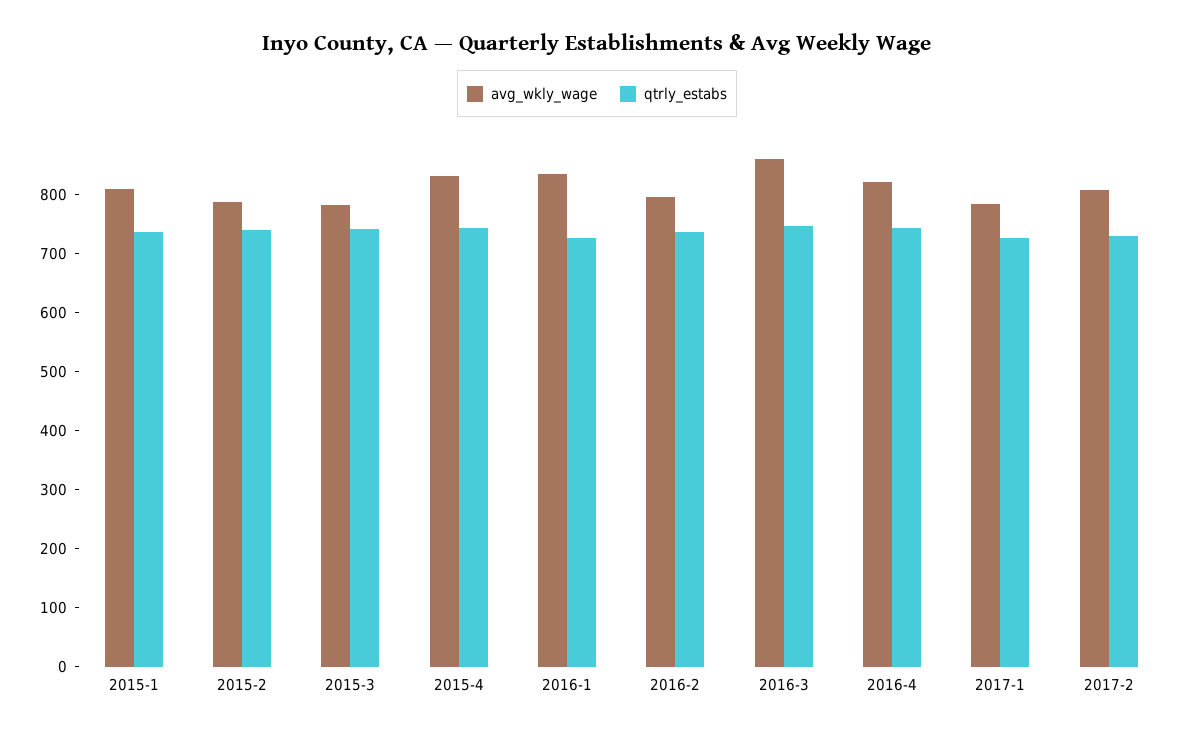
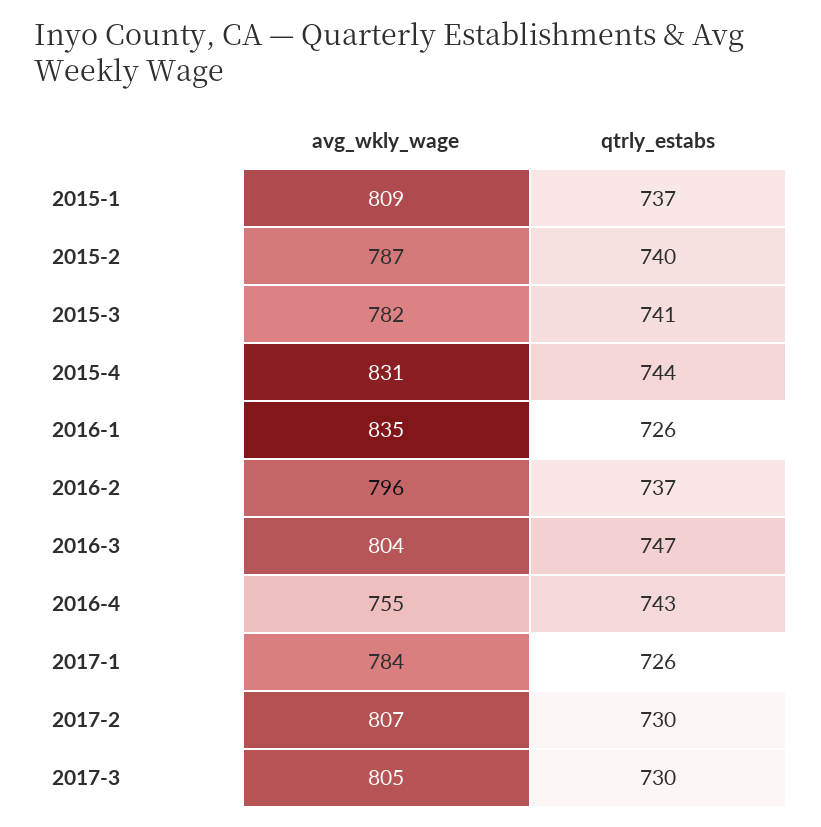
avg_wkly_wage, 2016-3: 860 -> 804
avg_wkly_wage, 2016-4: 820 -> 755
avg_wkly_wage, 2017-3: none -> 805
qtrly_estabs, 2017-3: none -> 730

